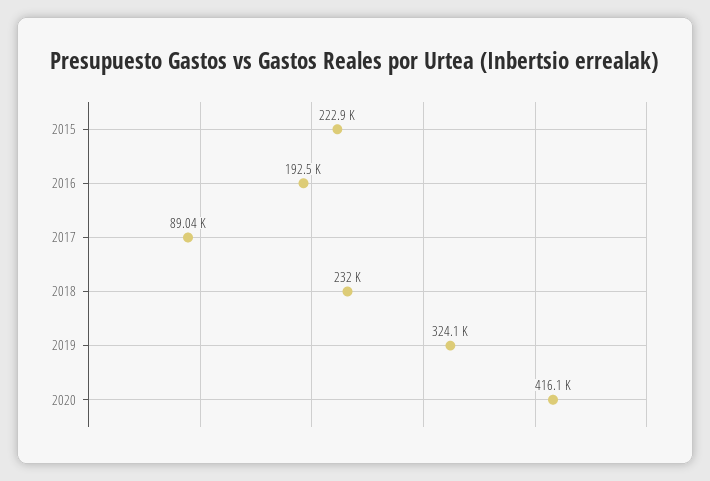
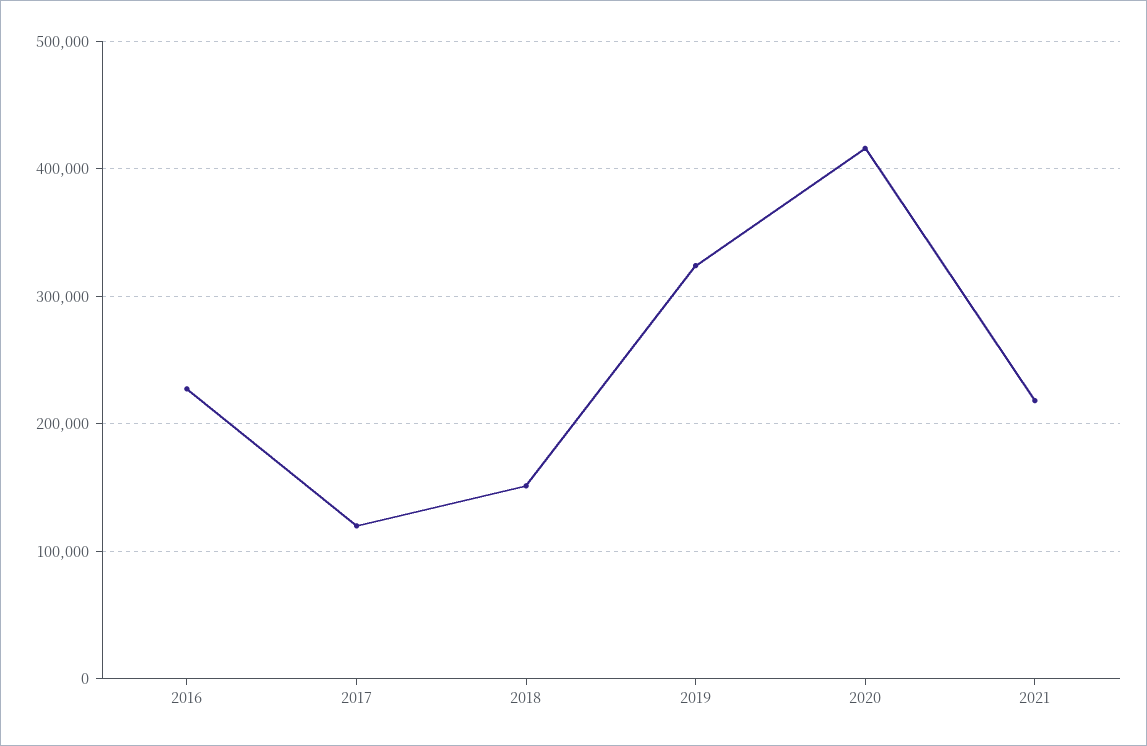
2015: 222900 -> none
2016: 192500 -> 230000
2017: 89040 -> 120000
2018: 232000 -> 150000
2021: none -> 220000

